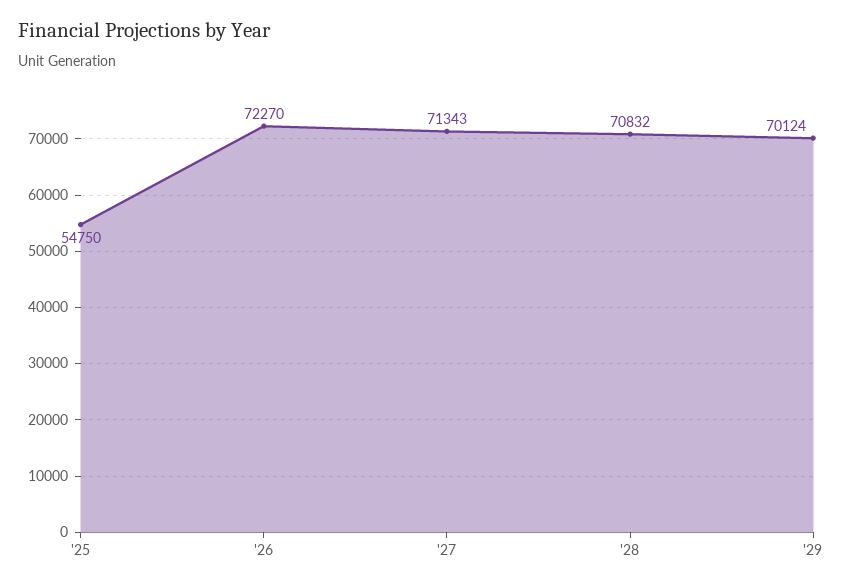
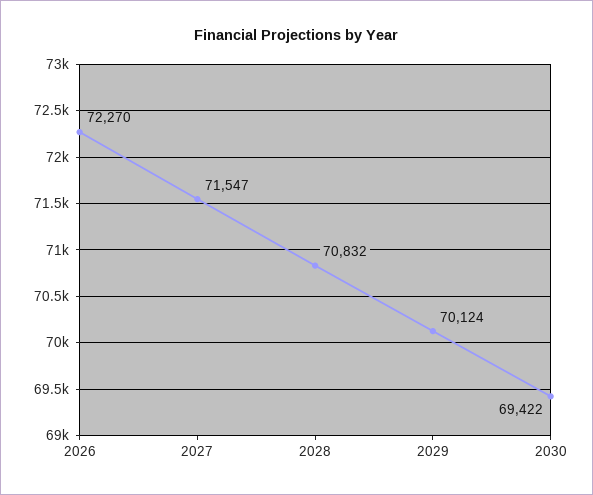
'25: 54750 -> none
'27: 71343 -> 71547
2030: none -> 69422

